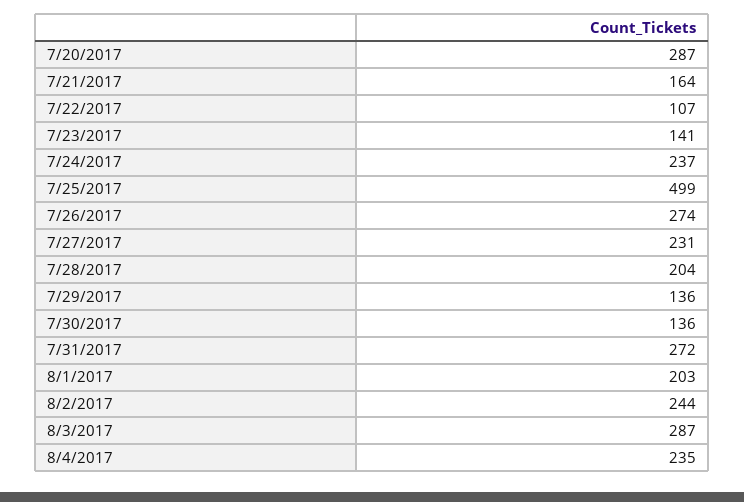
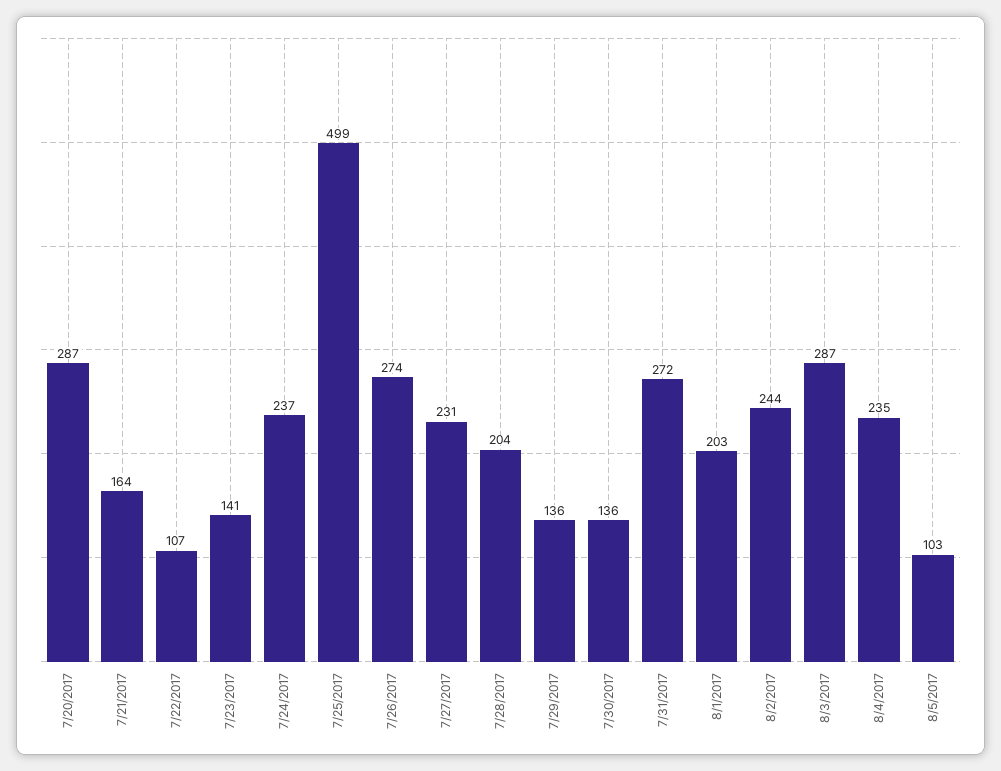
8/5/2017: none -> 103

